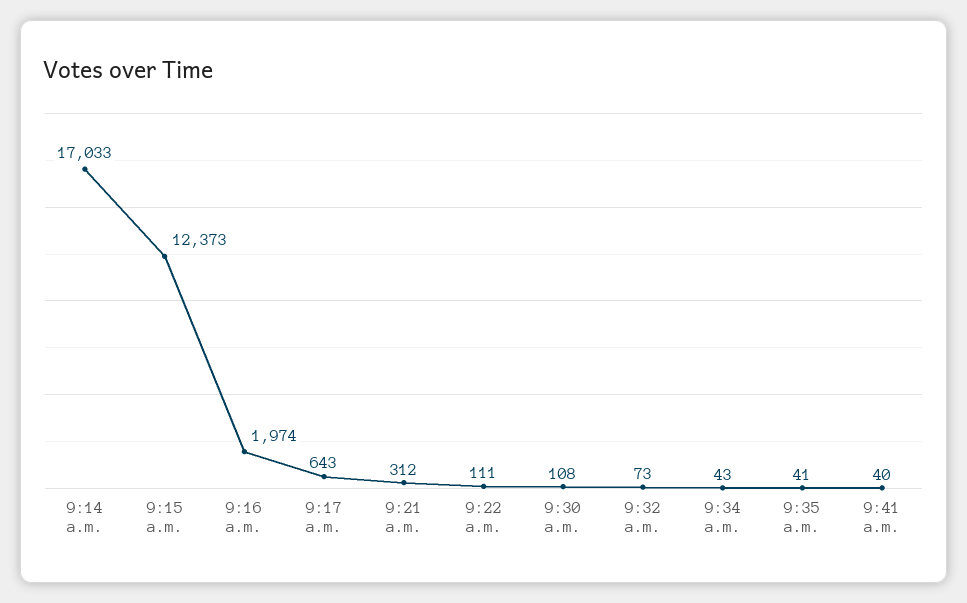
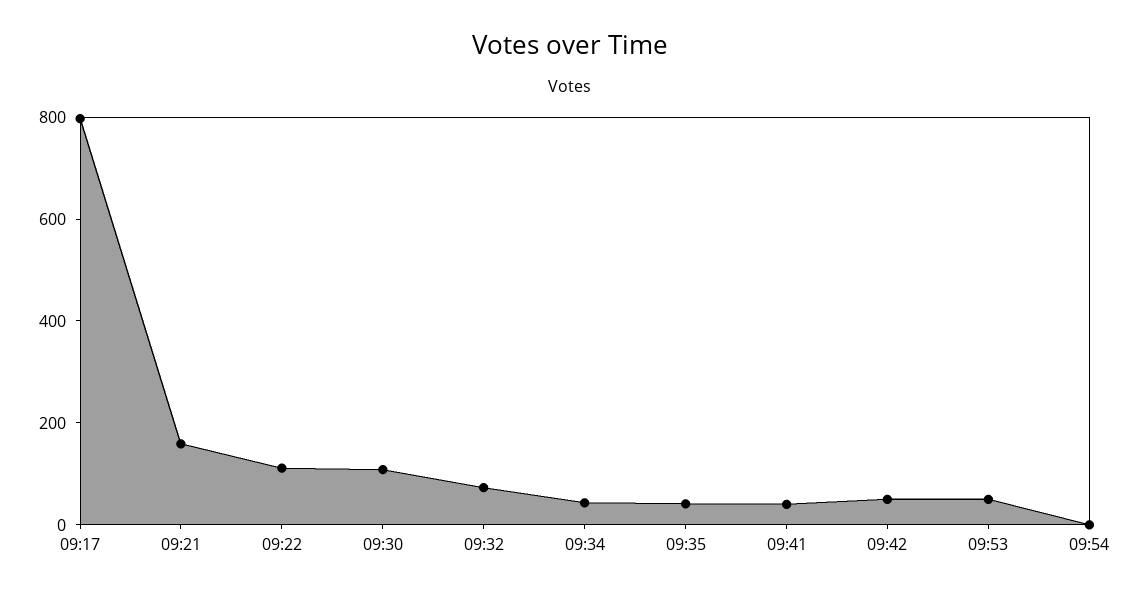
9:14 a.m.: 17033 -> none
9:15 a.m.: 12373 -> none
9:16 a.m.: 1974 -> none
9:17 a.m.: 643 -> 800
9:21 a.m.: 312 -> 150
09:42: none -> 50
09:53: none -> 50
09:54: none -> 0

